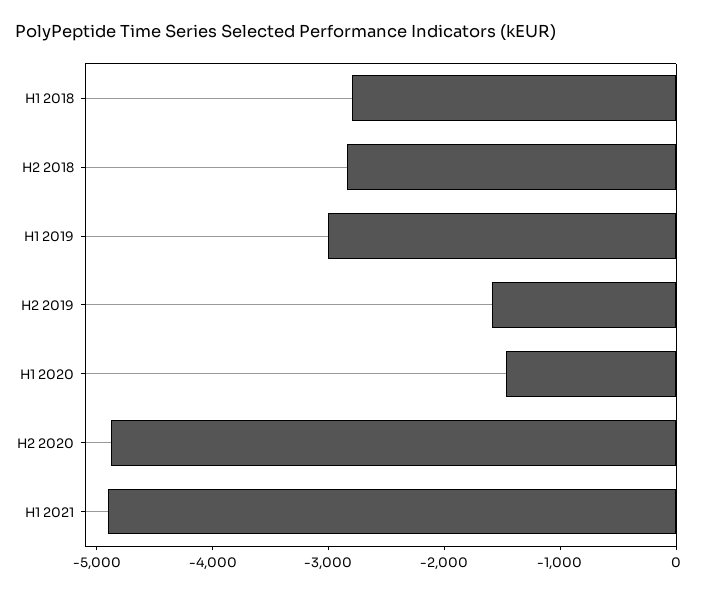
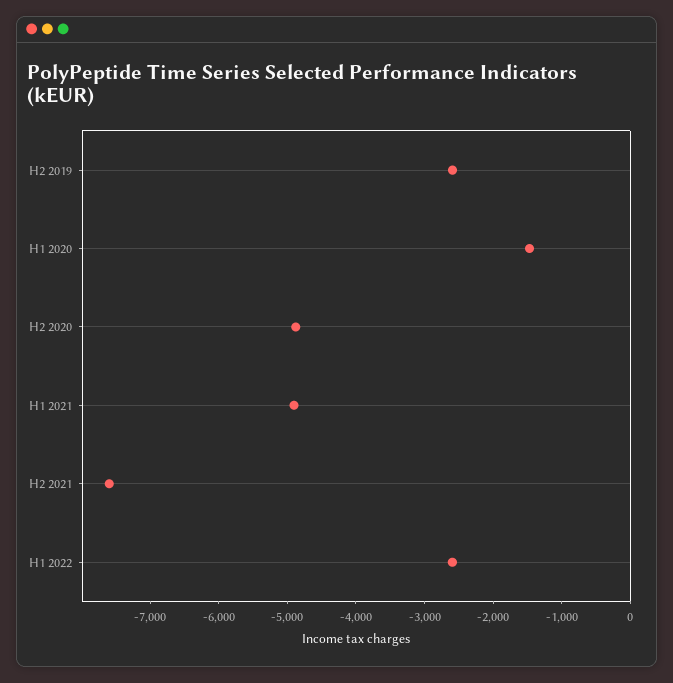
H1 2018: -2800 -> none
H2 2018: -2800 -> none
H1 2019: -3000 -> none
H2 2019: -1600 -> -2600
H2 2021: none -> -7600
H1 2022: none -> -2600

